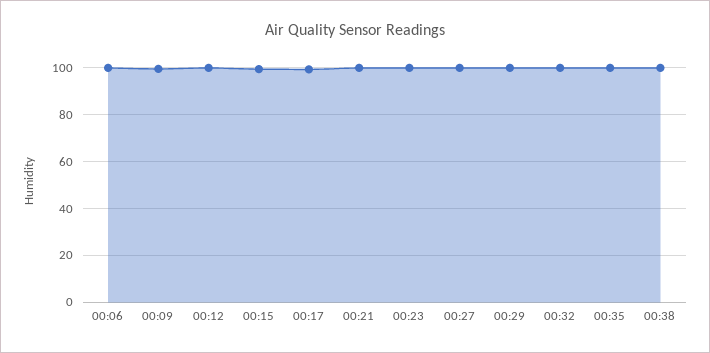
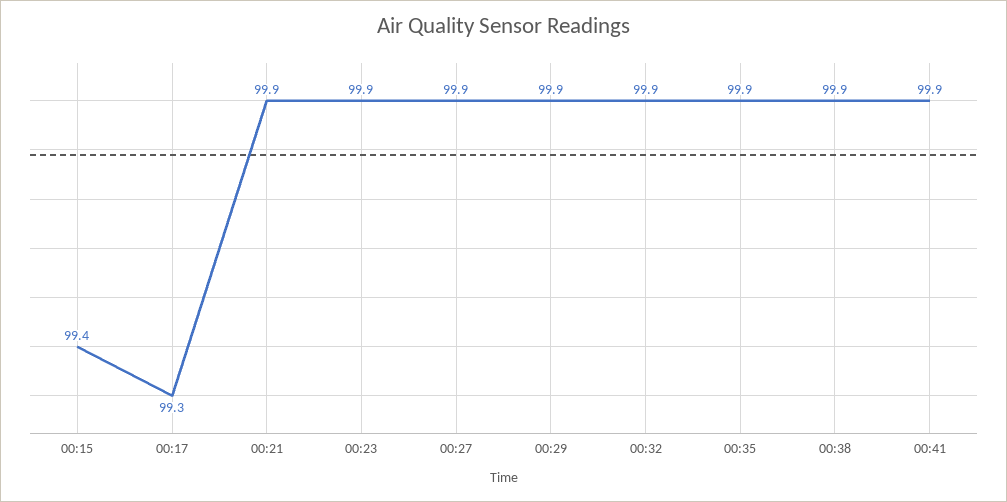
00:06: 100 -> none
00:09: 100 -> none
00:12: 100 -> none
00:41: none -> 99.9

